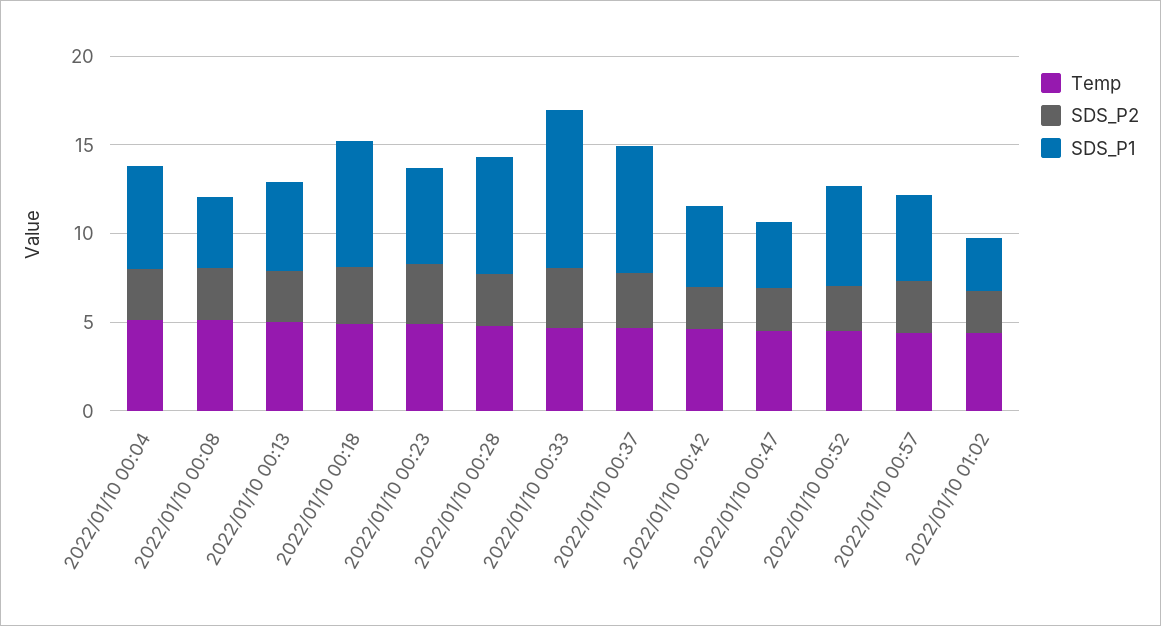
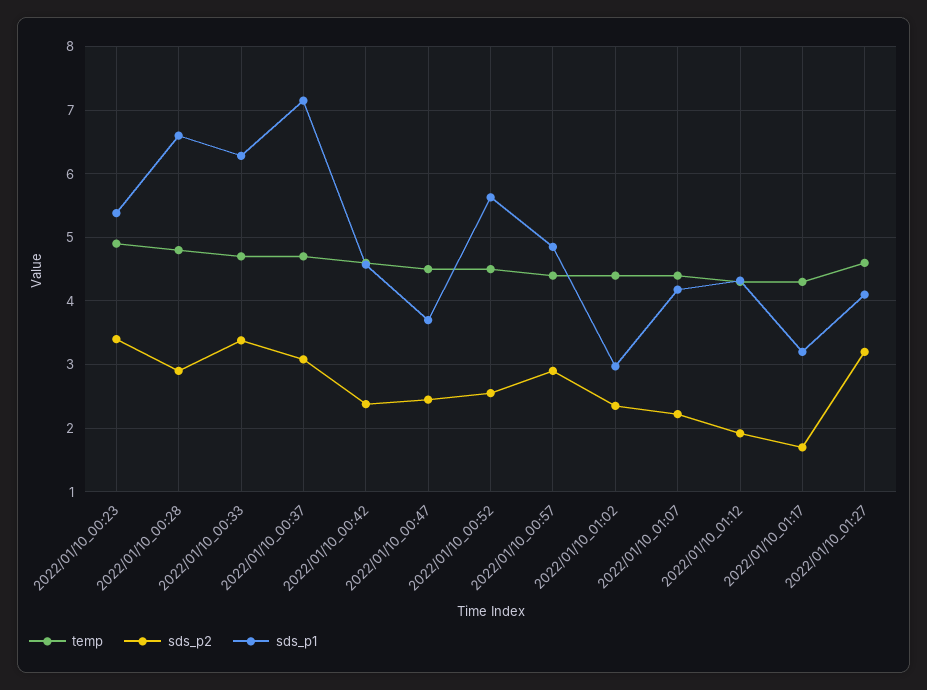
Temp, 2022/01/10 00:04: 5 -> none
SDS_P2, 2022/01/10 00:04: 3 -> none
SDS_P1, 2022/01/10 00:04: 6 -> none
Temp, 2022/01/10 00:08: 5 -> none
SDS_P2, 2022/01/10 00:08: 3 -> none
SDS_P1, 2022/01/10 00:08: 4 -> none
Temp, 2022/01/10 00:13: 5 -> none
SDS_P2, 2022/01/10 00:13: 3 -> none
SDS_P1, 2022/01/10 00:13: 5 -> none
Temp, 2022/01/10 00:18: 5 -> none
SDS_P2, 2022/01/10 00:18: 3 -> none
SDS_P1, 2022/01/10 00:18: 7 -> none
SDS_P1, 2022/01/10 00:33: 9 -> 6.3
Temp, 2022/01/10_01:07: none -> 4.4
SDS_P2, 2022/01/10_01:07: none -> 2.2
SDS_P1, 2022/01/10_01:07: none -> 4.2
Temp, 2022/01/10_01:12: none -> 4.3
SDS_P2, 2022/01/10_01:12: none -> 1.9
SDS_P1, 2022/01/10_01:12: none -> 4.3
Temp, 2022/01/10_01:17: none -> 4.3
SDS_P2, 2022/01/10_01:17: none -> 1.7
SDS_P1, 2022/01/10_01:17: none -> 3.2
Temp, 2022/01/10_01:27: none -> 4.6
SDS_P2, 2022/01/10_01:27: none -> 3.2
SDS_P1, 2022/01/10_01:27: none -> 4.1

